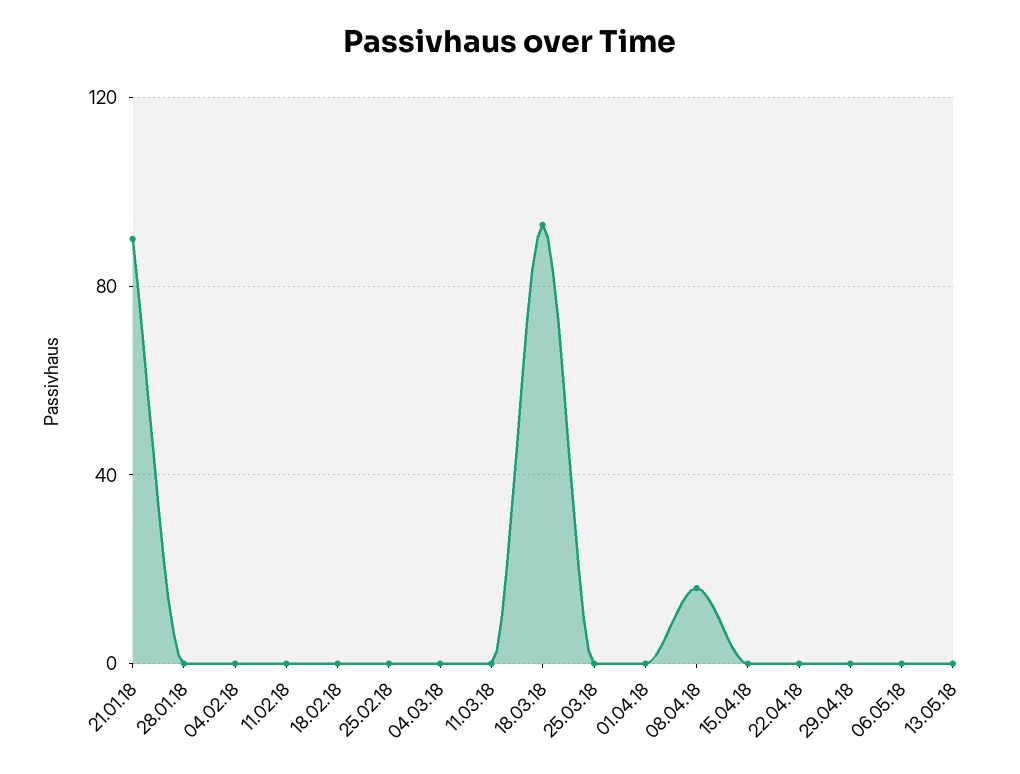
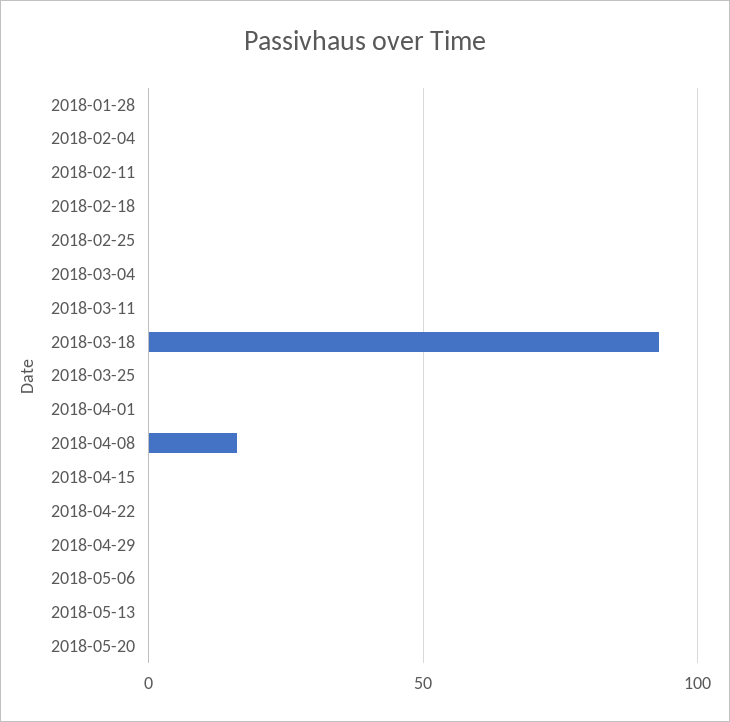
21.01.18: 90 -> none
2018-05-20: none -> 0

